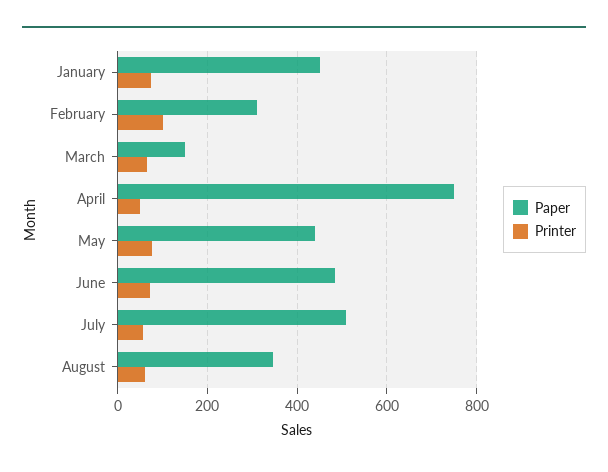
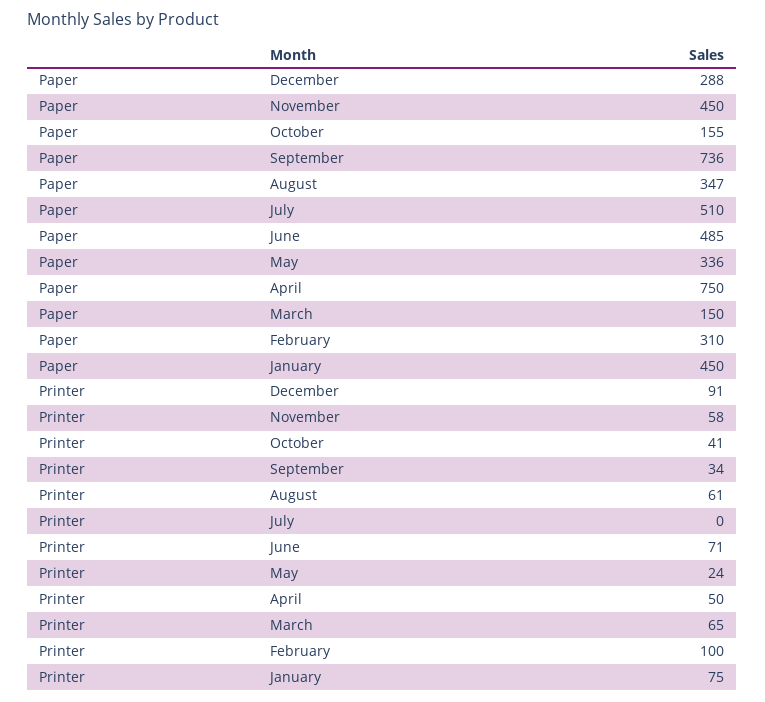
Paper, May: 440 -> 336
Printer, May: 80 -> 24
Printer, July: 60 -> 0
Paper, December: none -> 288
Paper, November: none -> 450
Paper, October: none -> 155
Paper, September: none -> 736
Printer, December: none -> 91
Printer, November: none -> 58
Printer, October: none -> 41
Printer, September: none -> 34

